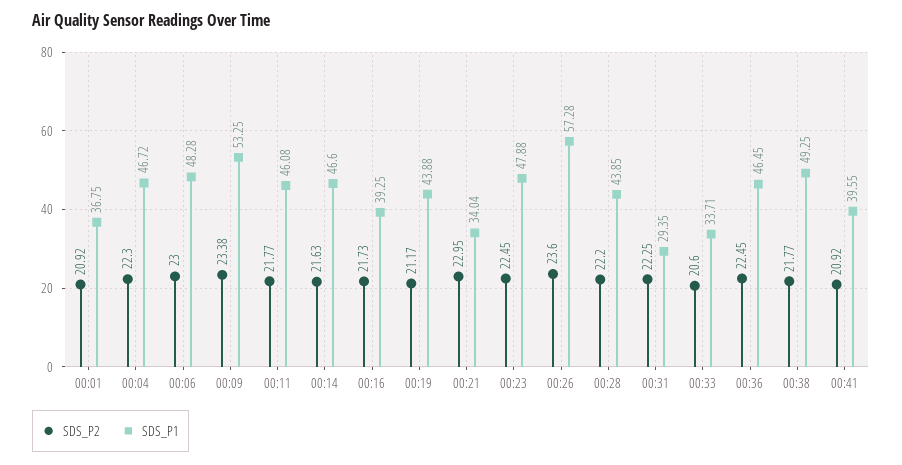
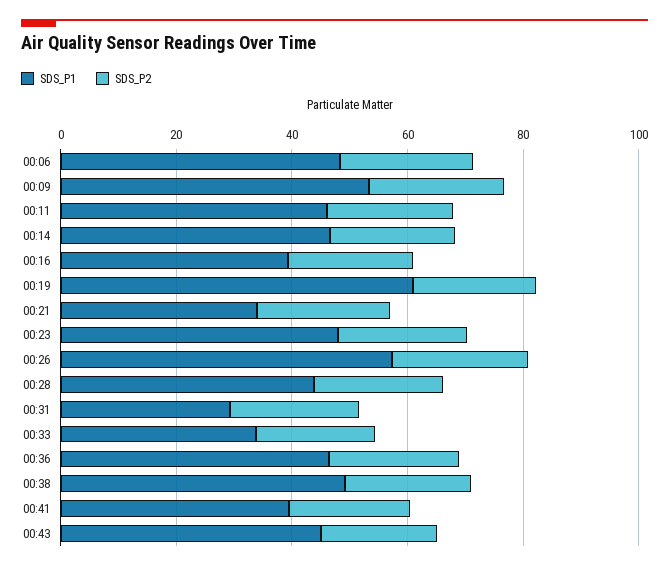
SDS_P2, 00:01: 20.92 -> none
SDS_P1, 00:01: 36.75 -> none
SDS_P2, 00:04: 22.3 -> none
SDS_P1, 00:04: 46.72 -> none
SDS_P1, 00:19: 43.88 -> 60
SDS_P1, 00:43: none -> 45
SDS_P2, 00:43: none -> 20

